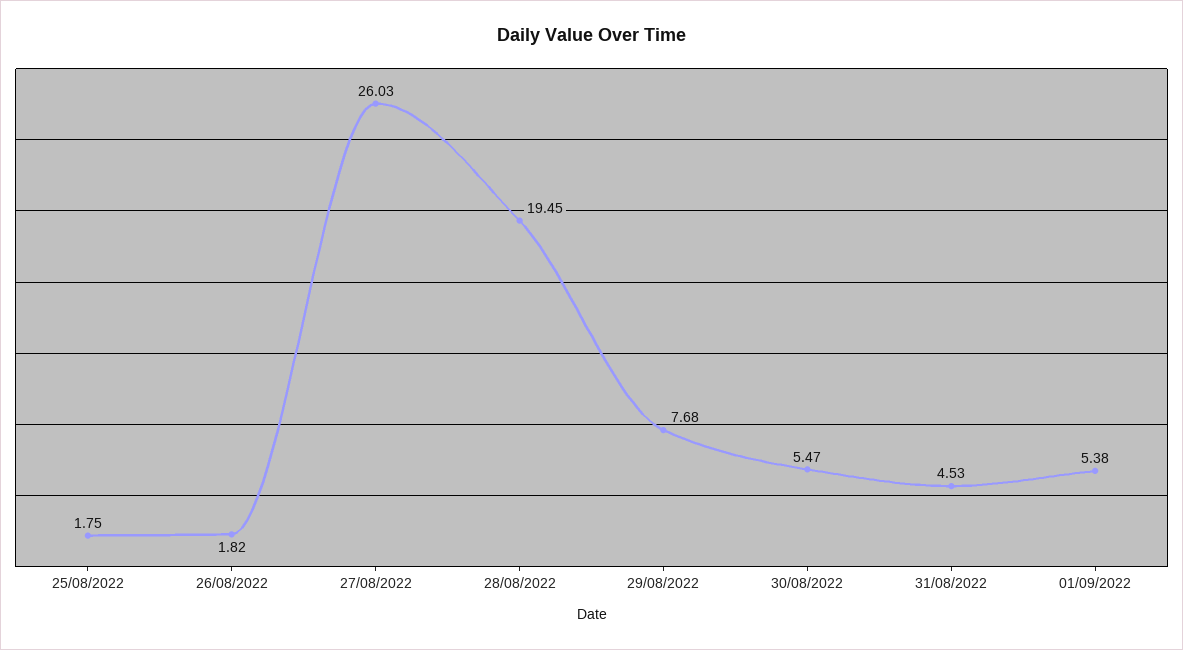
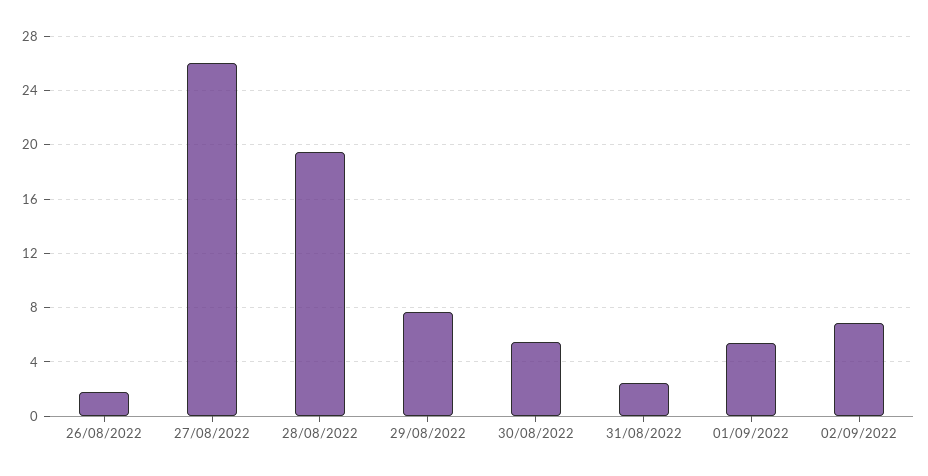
25/08/2022: 1.75 -> none
31/08/2022: 4.53 -> 2.5
02/09/2022: none -> 7

